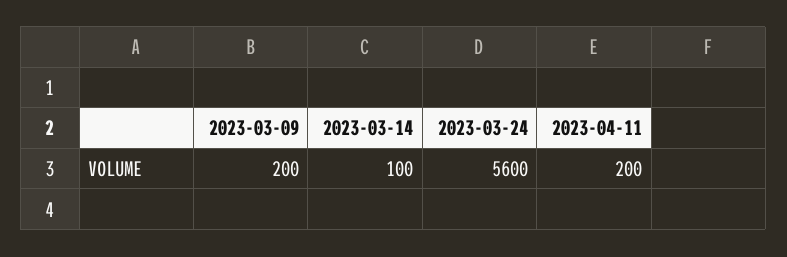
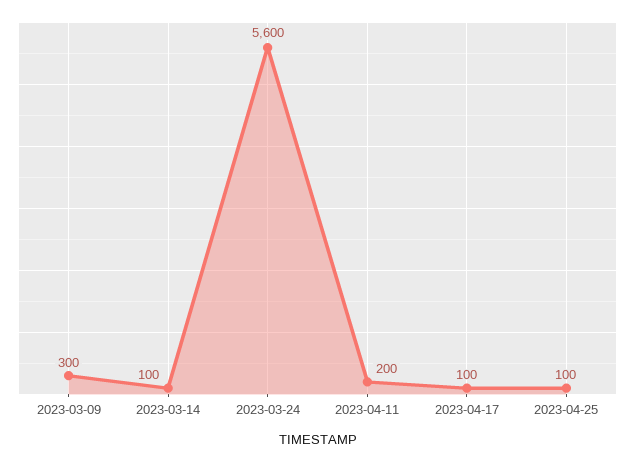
2023-03-09: 200 -> 300
2023-04-17: none -> 100
2023-04-25: none -> 100

